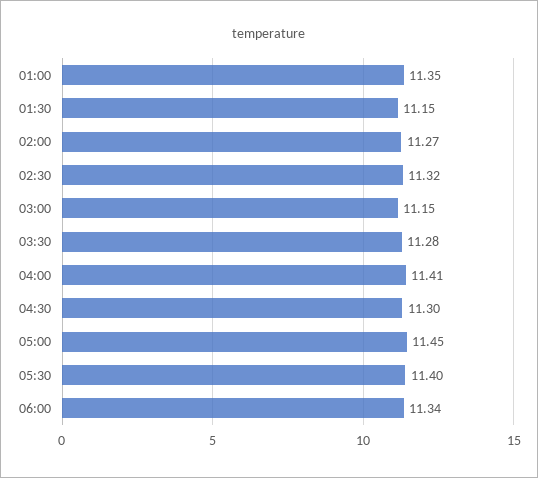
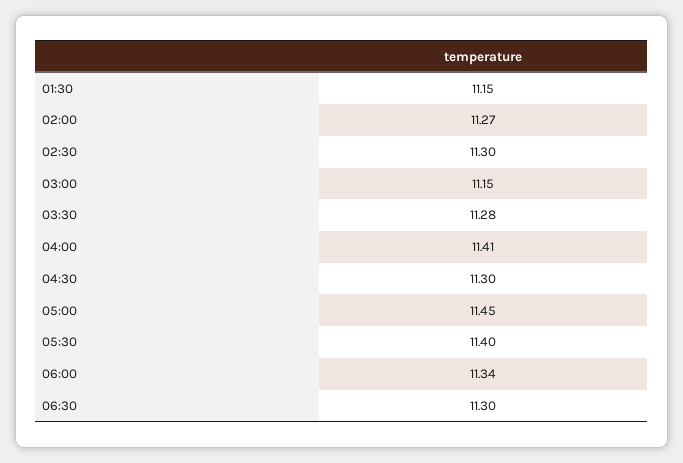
01:00: 11.35 -> none
02:30: 11.32 -> 11.3
06:30: none -> 11.3

